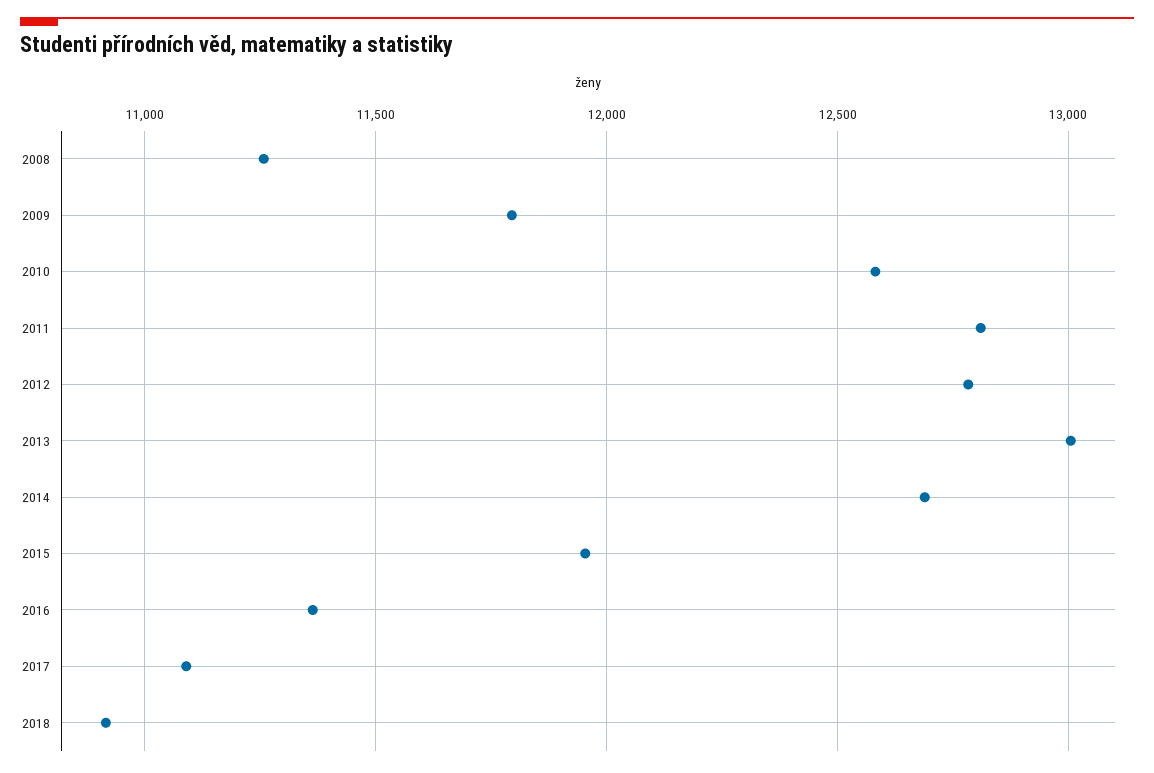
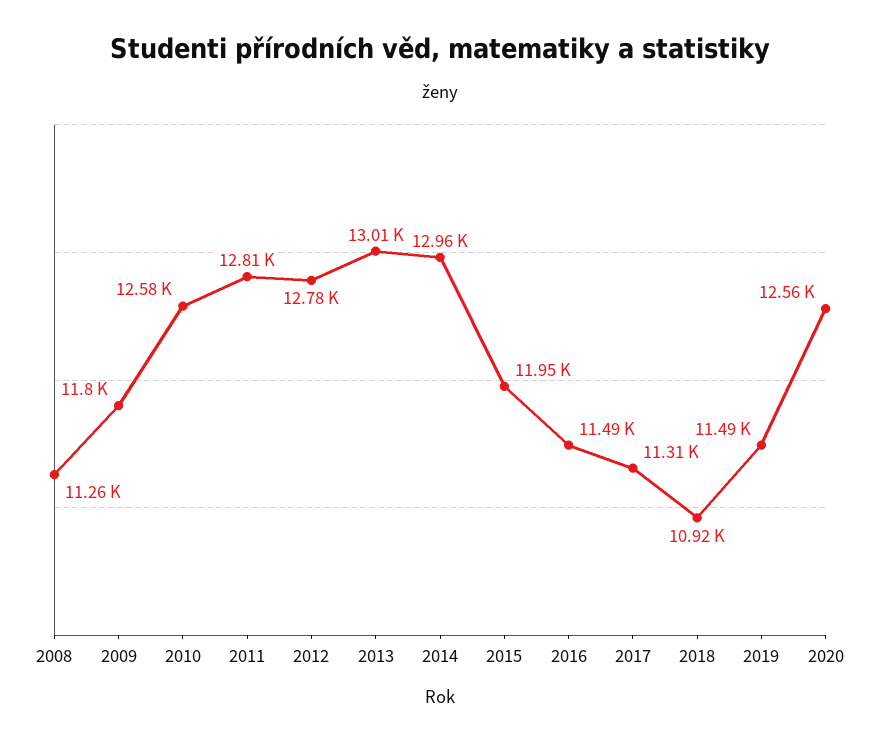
2014: 12700 -> 12960
2016: 11350 -> 11490
2017: 11100 -> 11310
2019: none -> 11490
2020: none -> 12560

